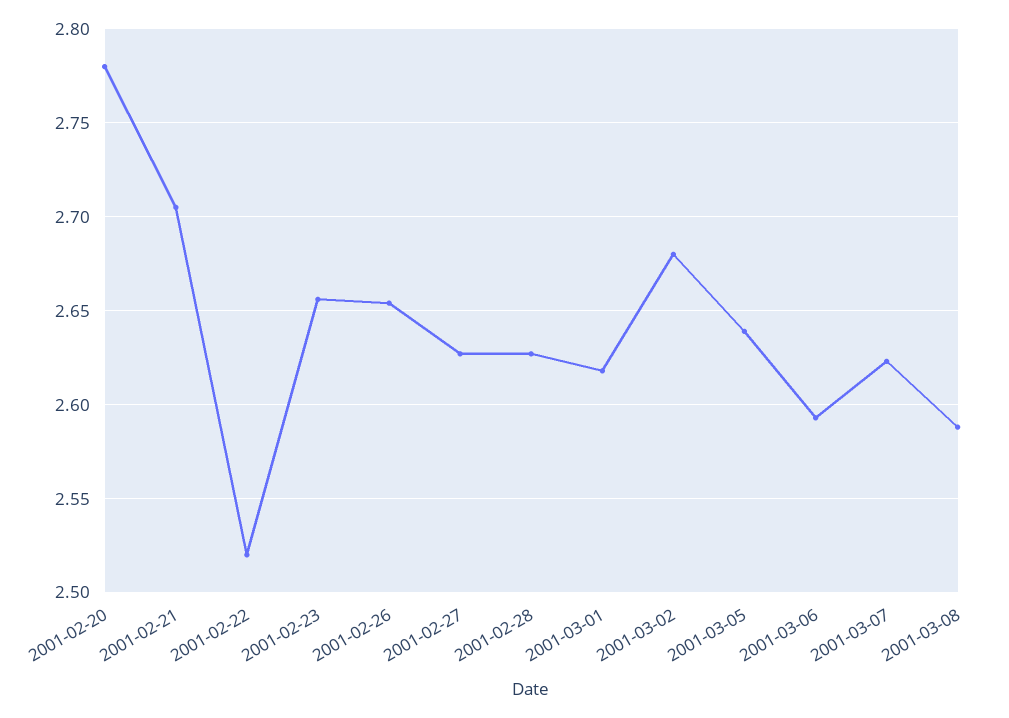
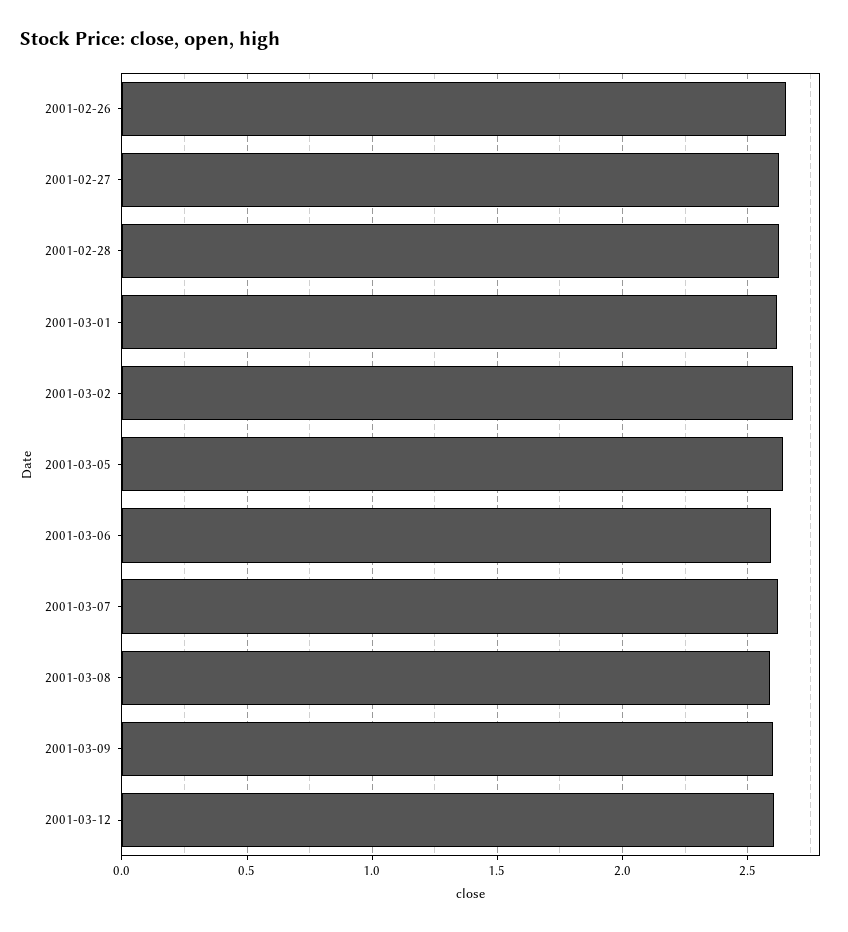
2001-02-20: 2.78 -> none
2001-02-21: 2.705 -> none
2001-02-22: 2.52 -> none
2001-02-23: 2.655 -> none
2001-03-09: none -> 2.6
2001-03-12: none -> 2.6

